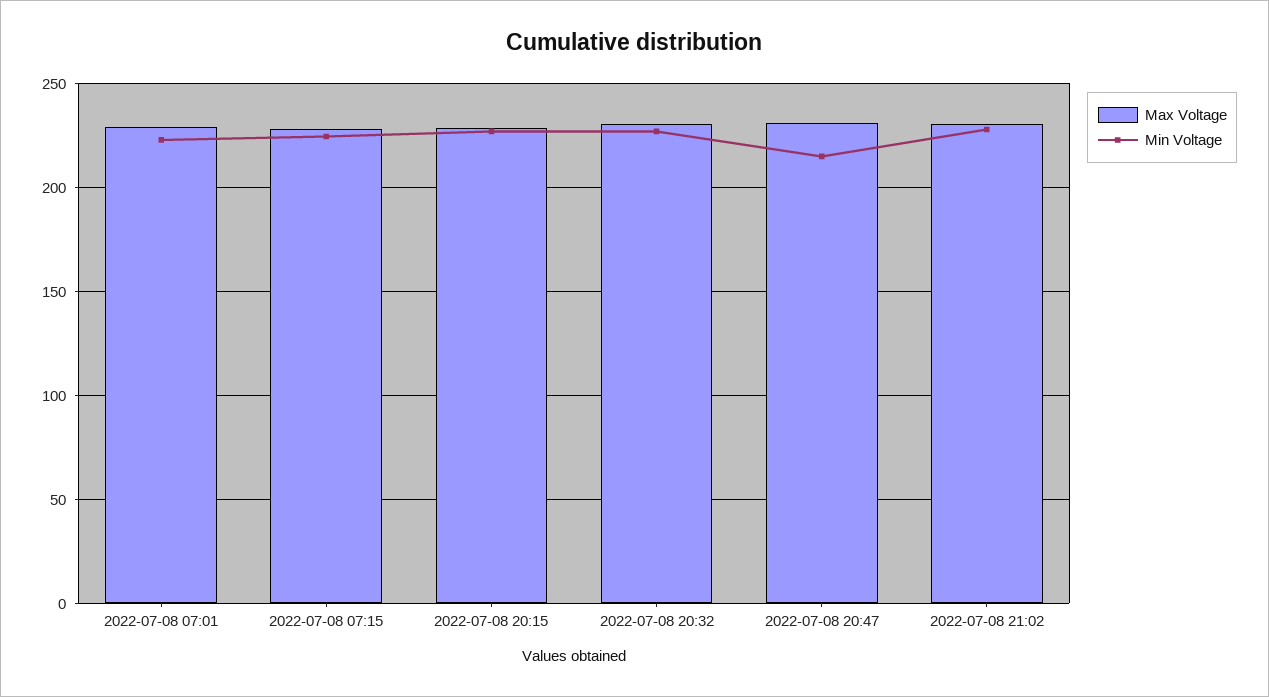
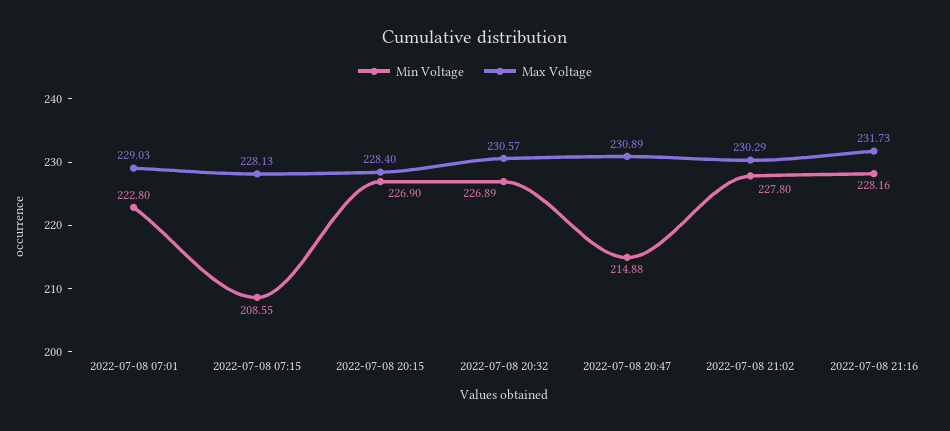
Min Voltage, 2022-07-08 07:15: 225 -> 208.55
Min Voltage, 2022-07-08 21:16: none -> 228.16
Max Voltage, 2022-07-08 21:16: none -> 231.73

